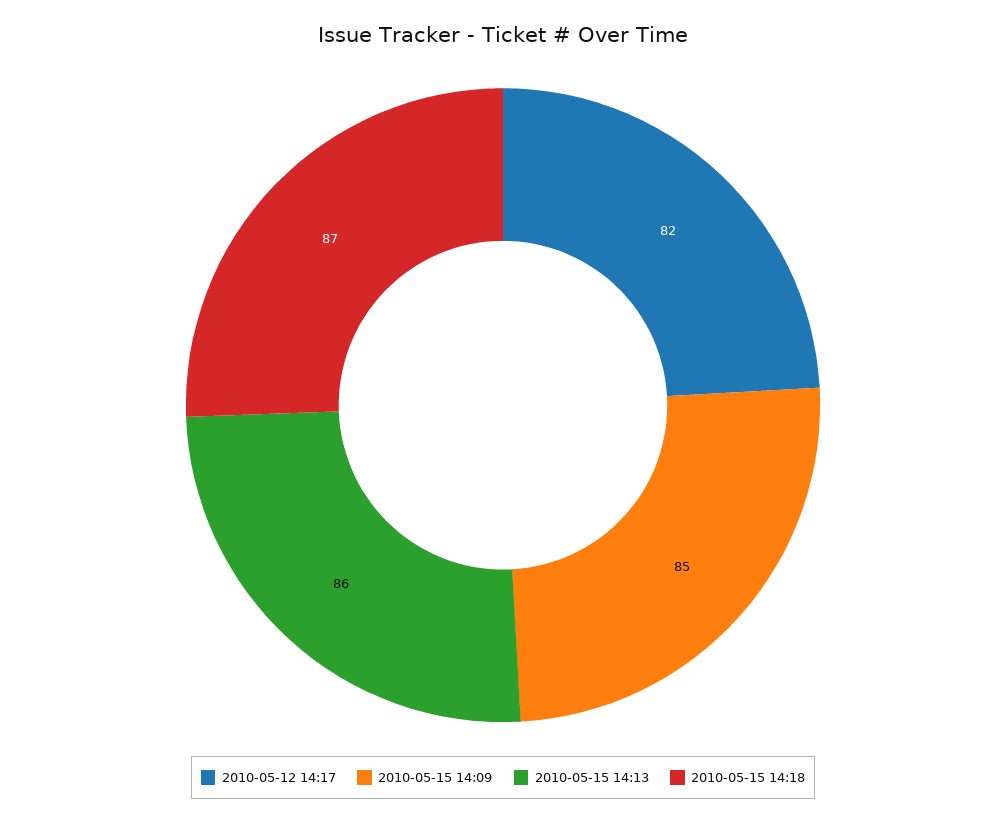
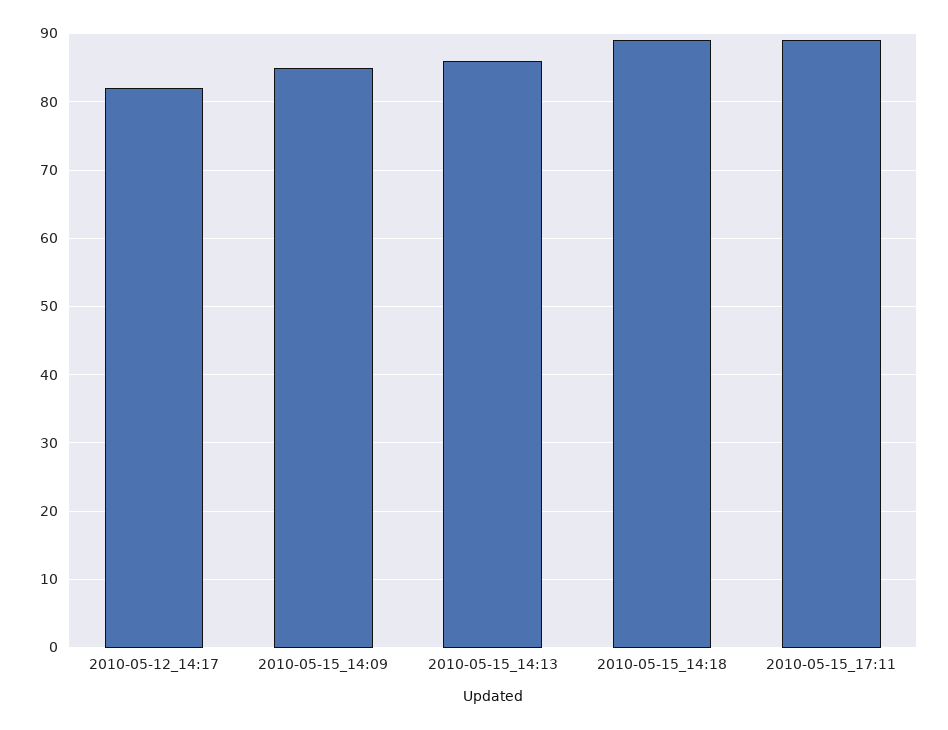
2010-05-15 14:18: 87 -> 89
2010-05-15_17:11: none -> 89

